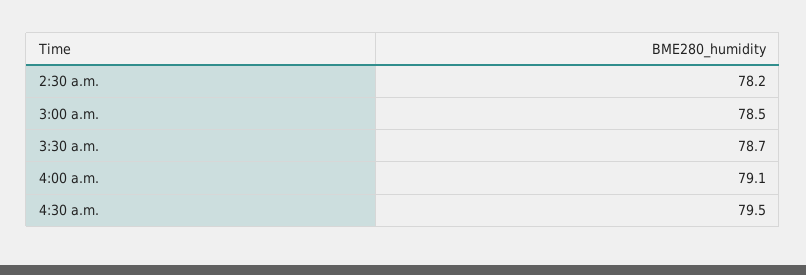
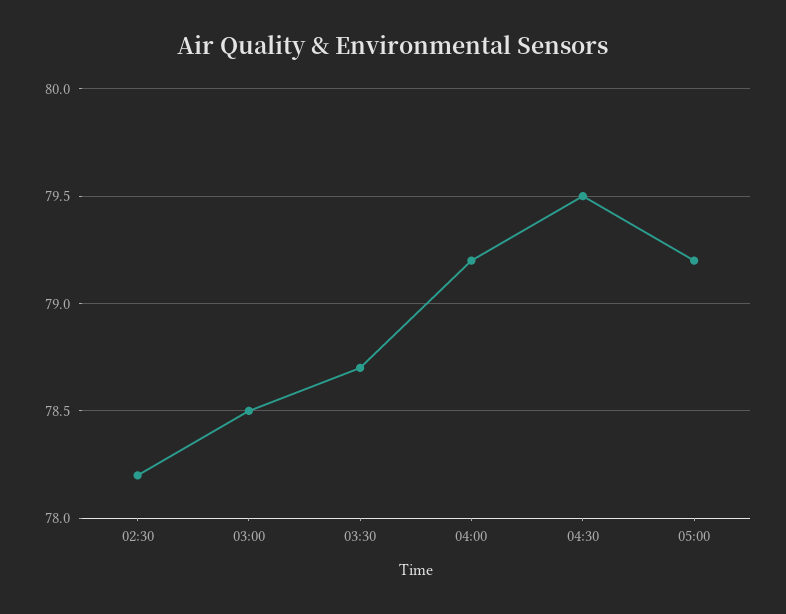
4:00 a.m.: 79.1 -> 79.2
05:00: none -> 79.2

